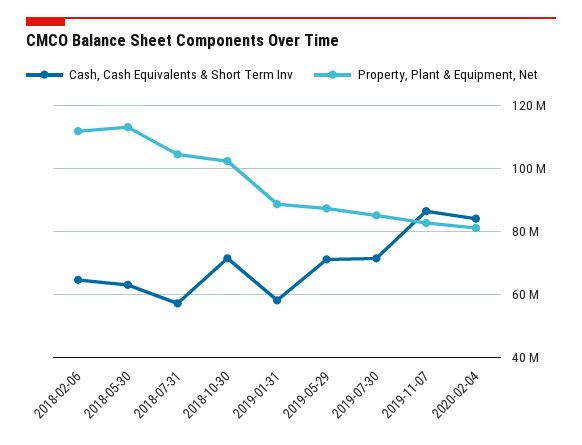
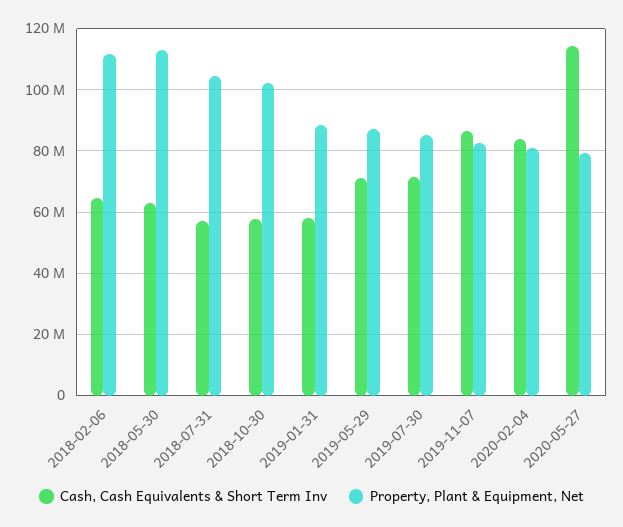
Cash, Cash Equivalents & Short Term Inv, 2018-10-30: 72000000 -> 58000000
Cash, Cash Equivalents & Short Term Inv, 2020-05-27: none -> 114000000
Property, Plant & Equipment, Net, 2020-05-27: none -> 80000000

